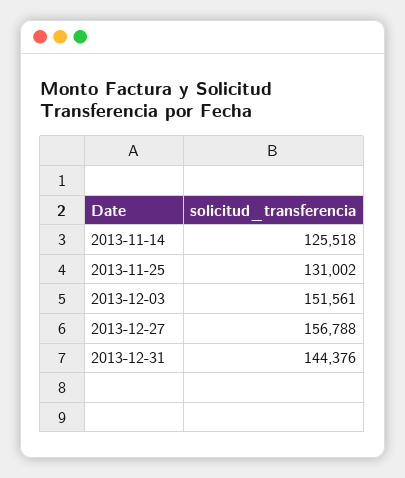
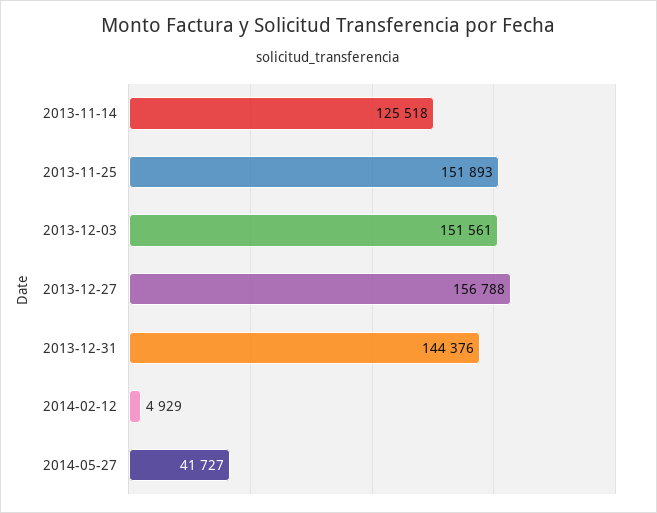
2013-11-25: 131002 -> 151893
2014-02-12: none -> 4929
2014-05-27: none -> 41727

